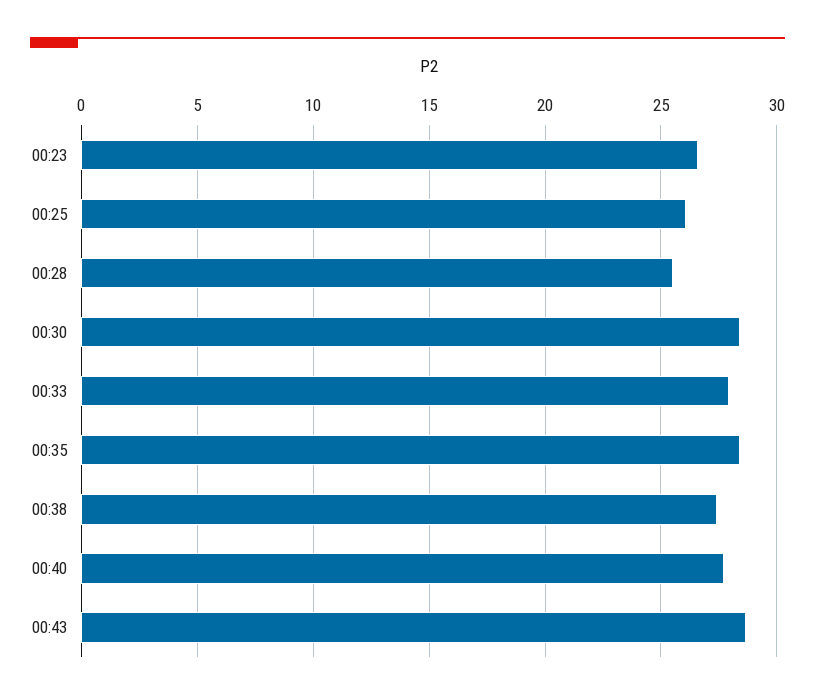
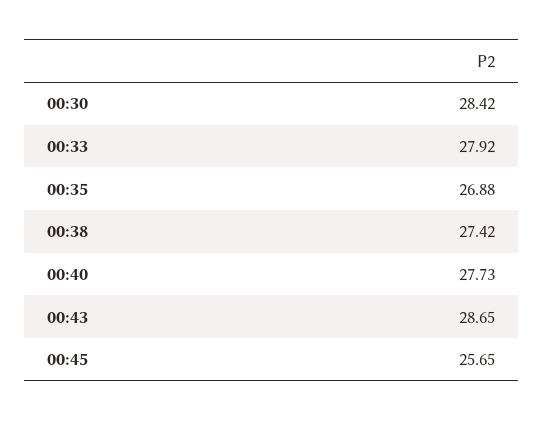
00:23: 26.5 -> none
00:25: 26 -> none
00:28: 25.5 -> none
00:35: 28.5 -> 26.88
00:45: none -> 25.65

